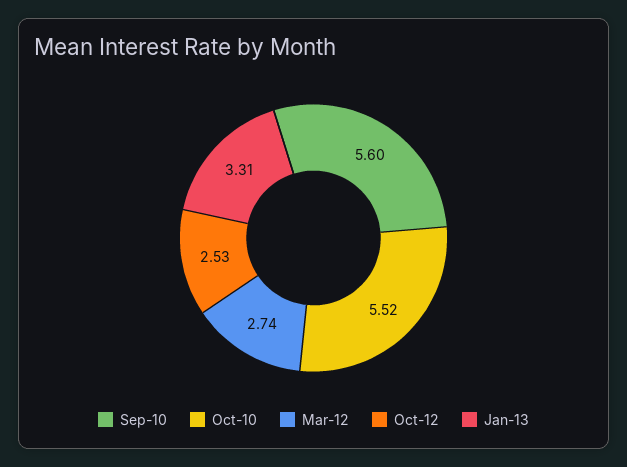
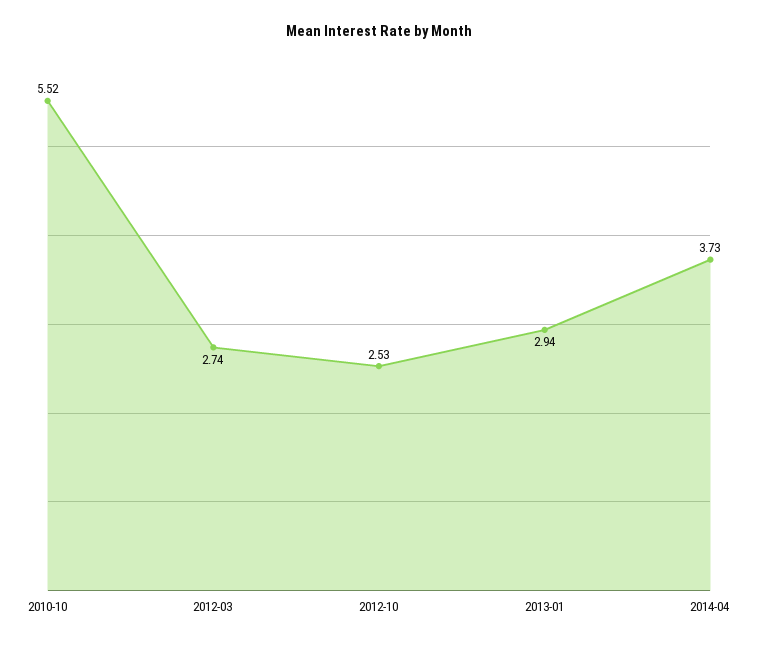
Sep-10: 5.6 -> none
Jan-13: 3.31 -> 2.94
2014-04: none -> 3.73

